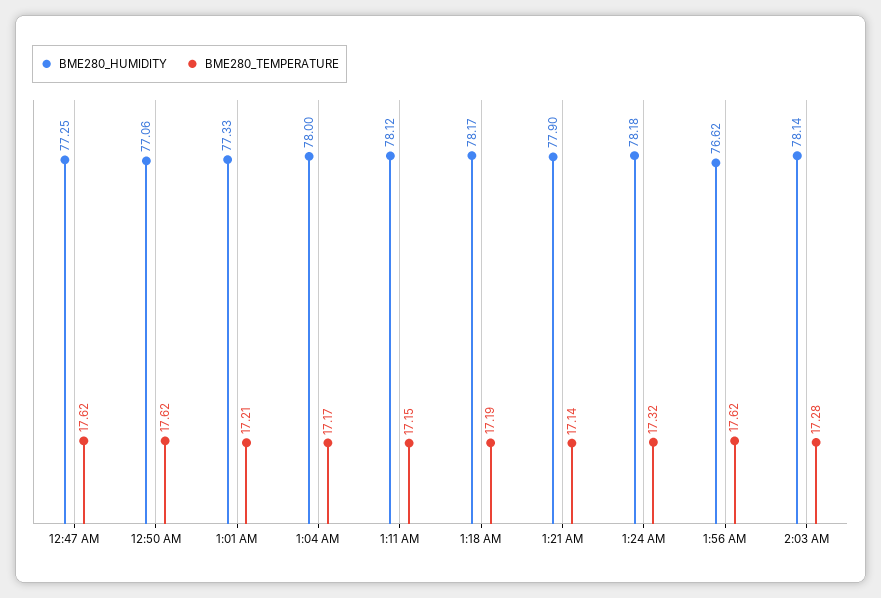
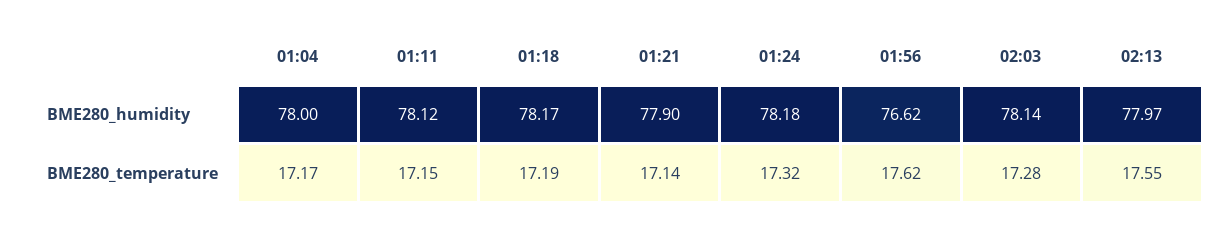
BME280_HUMIDITY, 12:47 AM: 77.25 -> none
BME280_TEMPERATURE, 12:47 AM: 17.62 -> none
BME280_HUMIDITY, 12:50 AM: 77.06 -> none
BME280_TEMPERATURE, 12:50 AM: 17.62 -> none
BME280_HUMIDITY, 1:01 AM: 77.33 -> none
BME280_TEMPERATURE, 1:01 AM: 17.21 -> none
BME280_HUMIDITY, 02:13: none -> 77.97
BME280_TEMPERATURE, 02:13: none -> 17.55

